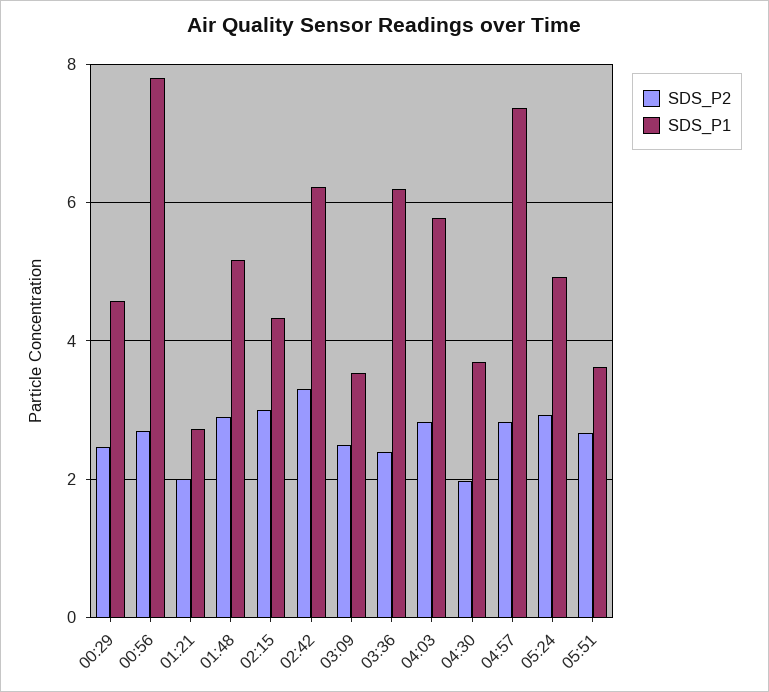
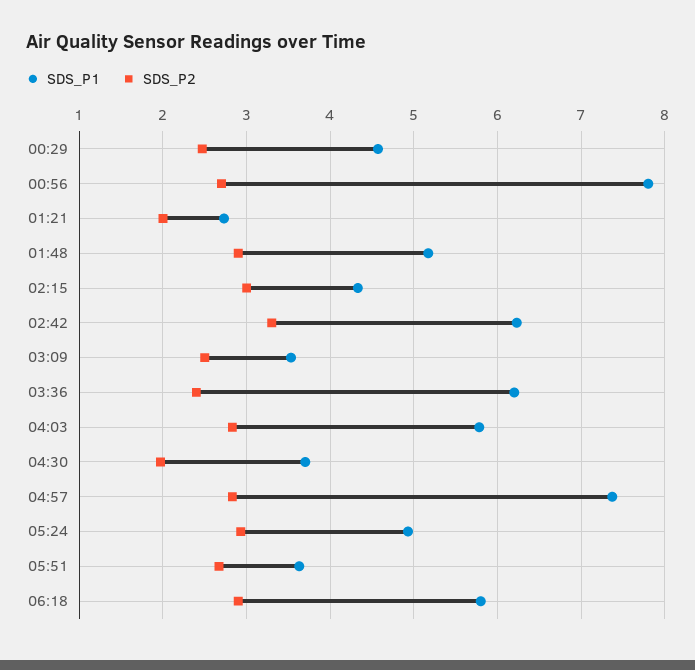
SDS_P1, 06:18: none -> 5.8
SDS_P2, 06:18: none -> 2.9

